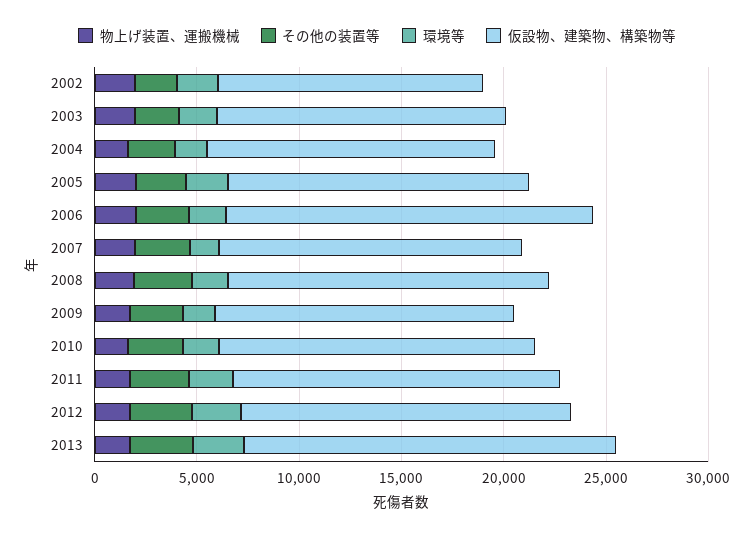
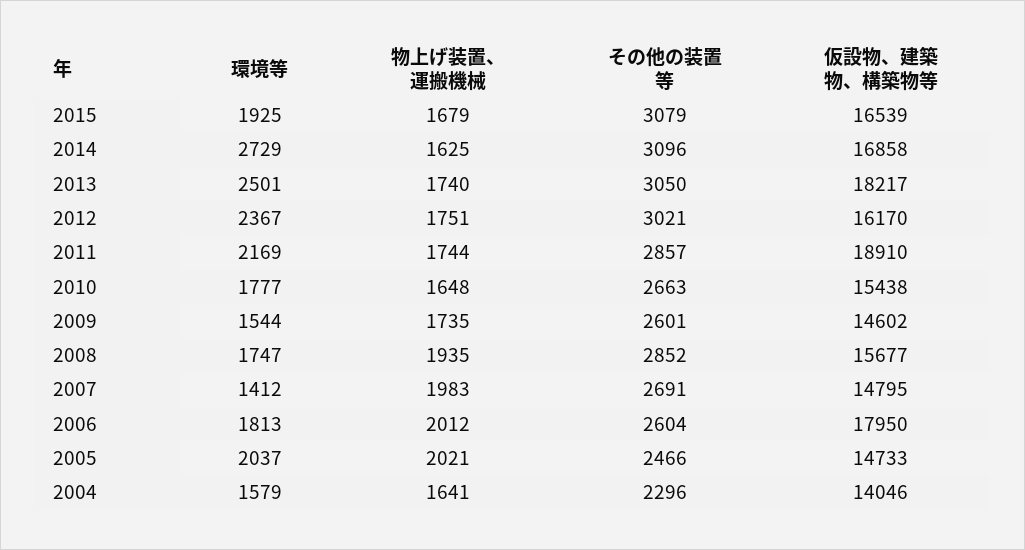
物上げ装置、運搬機械, 2002: 2000 -> none
その他の装置等, 2002: 2000 -> none
環境等, 2002: 2000 -> none
仮設物、建築物、構築物等, 2002: 13000 -> none
物上げ装置、運搬機械, 2003: 2000 -> none
その他の装置等, 2003: 2000 -> none
環境等, 2003: 2000 -> none
仮設物、建築物、構築物等, 2003: 14000 -> none
仮設物、建築物、構築物等, 2011: 16000 -> 18910
環境等, 2015: none -> 1925
物上げ装置、運搬機械, 2015: none -> 1679
その他の装置等, 2015: none -> 3079
仮設物、建築物、構築物等, 2015: none -> 16539
環境等, 2014: none -> 2729
物上げ装置、運搬機械, 2014: none -> 1625
その他の装置等, 2014: none -> 3096
仮設物、建築物、構築物等, 2014: none -> 16858

